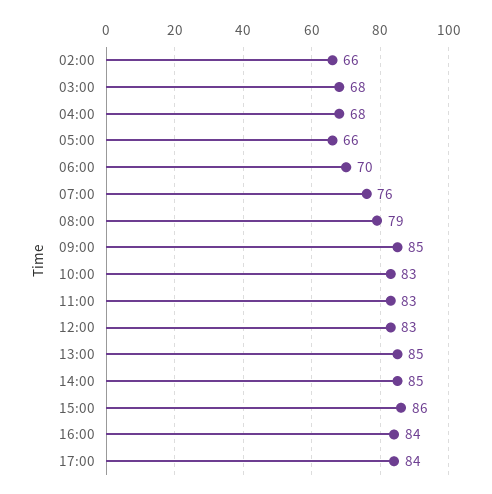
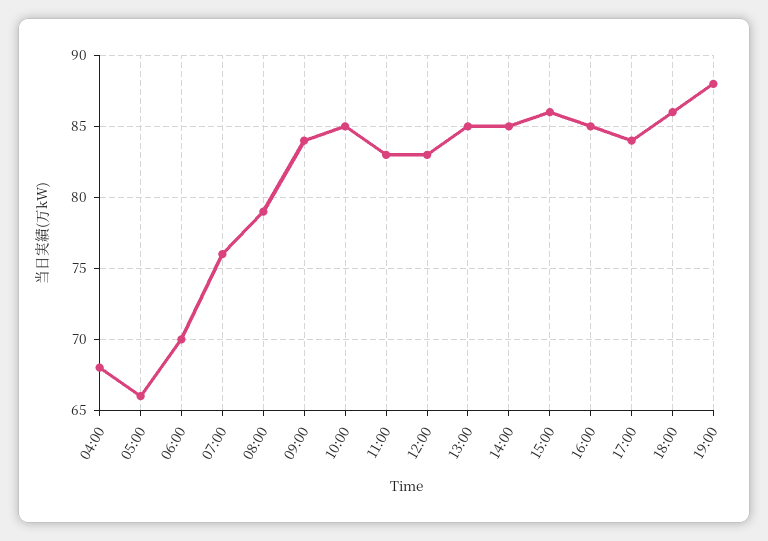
02:00: 66 -> none
03:00: 68 -> none
09:00: 85 -> 84
10:00: 83 -> 85
16:00: 84 -> 85
18:00: none -> 86
19:00: none -> 88

